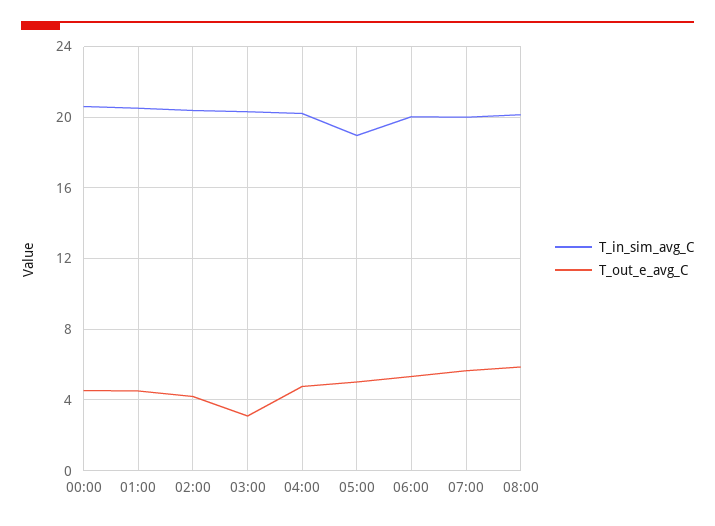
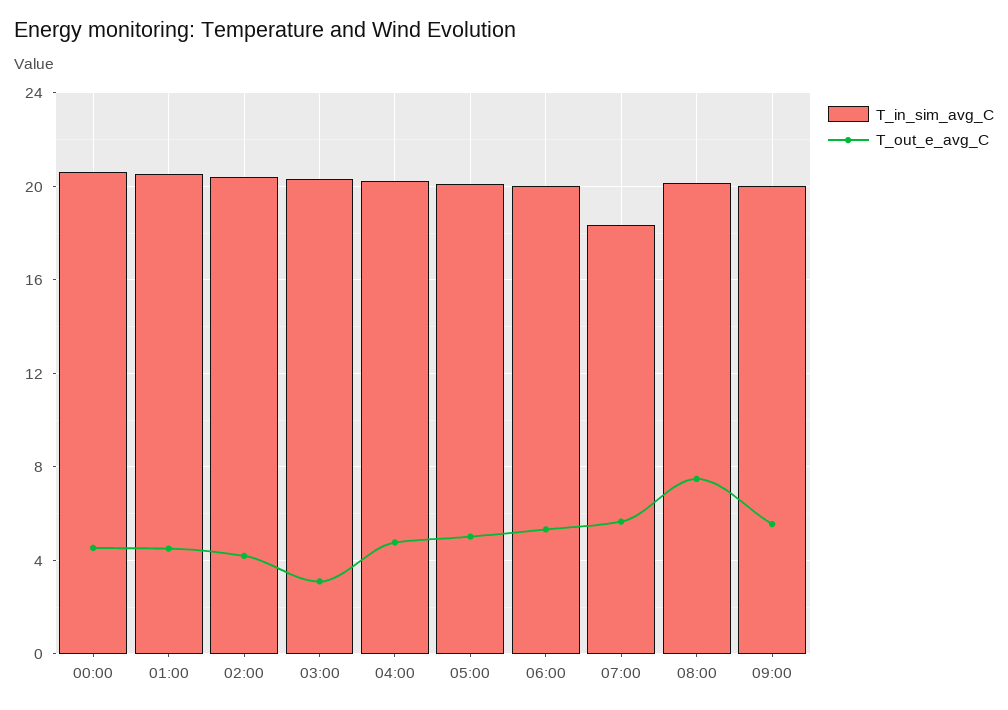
T_in_sim_avg_C, 05:00: 19 -> 20
T_in_sim_avg_C, 07:00: 20 -> 18.5
T_out_e_avg_C, 08:00: 6 -> 7.5
T_in_sim_avg_C, 09:00: none -> 20
T_out_e_avg_C, 09:00: none -> 5.5

